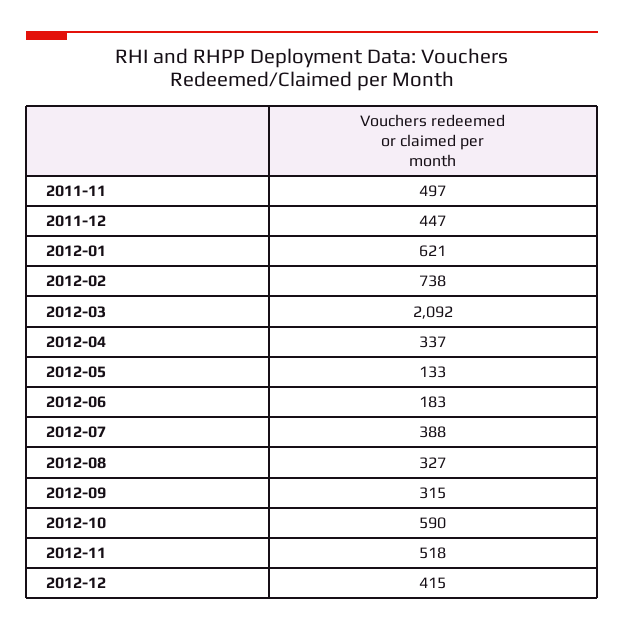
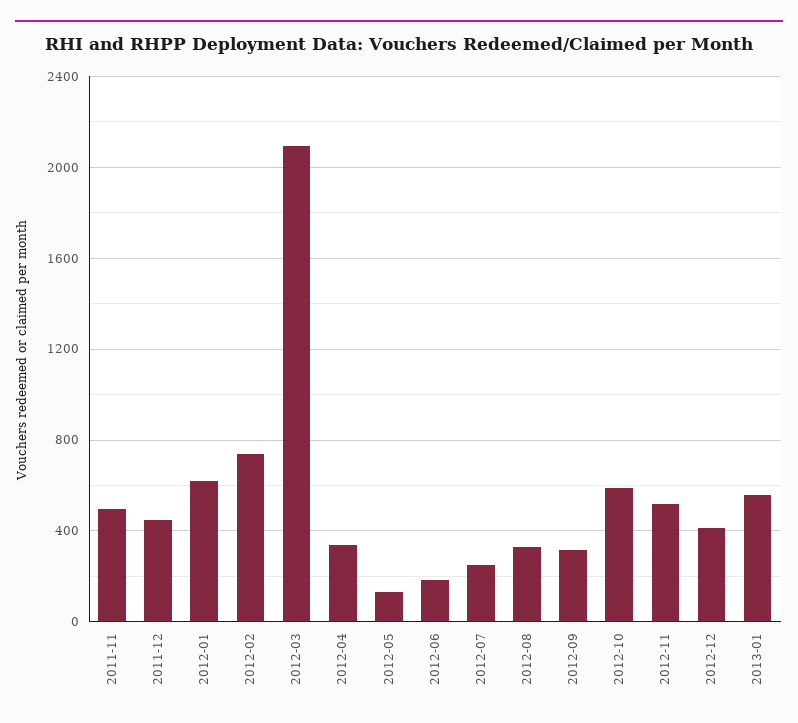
2012-07: 388 -> 250
2013-01: none -> 550

